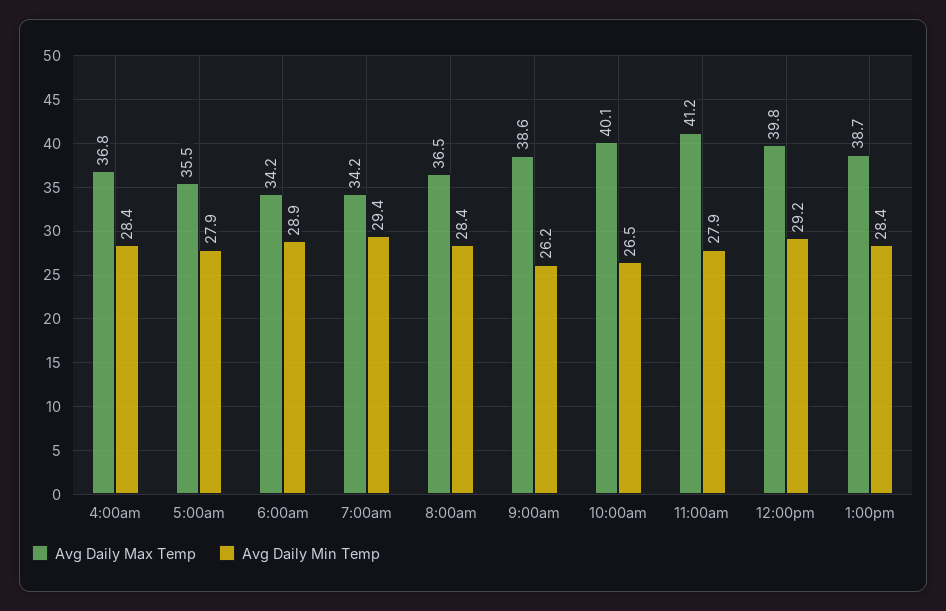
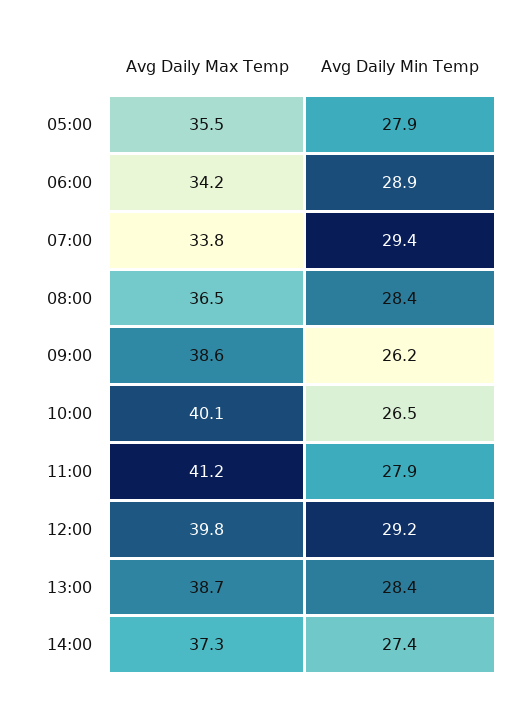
Avg Daily Max Temp, 4:00am: 36.8 -> none
Avg Daily Min Temp, 4:00am: 28.4 -> none
Avg Daily Max Temp, 7:00am: 34.2 -> 33.8
Avg Daily Max Temp, 14:00: none -> 37.3
Avg Daily Min Temp, 14:00: none -> 27.4

